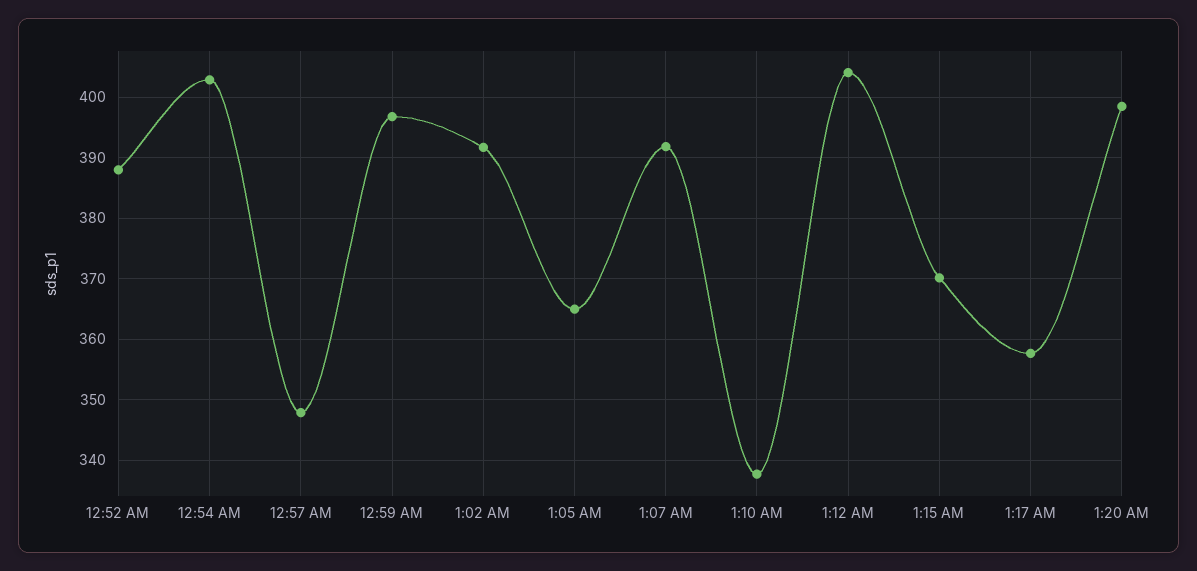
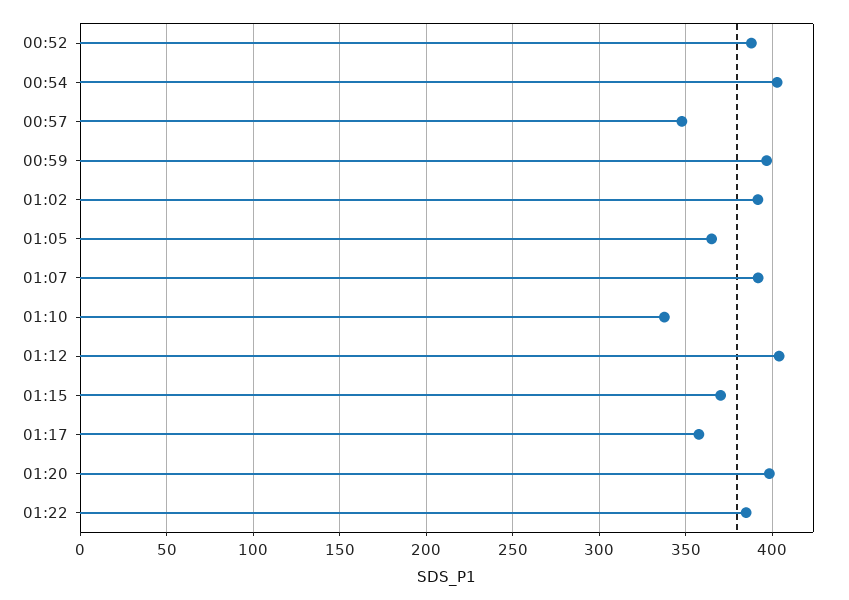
01:22: none -> 385

